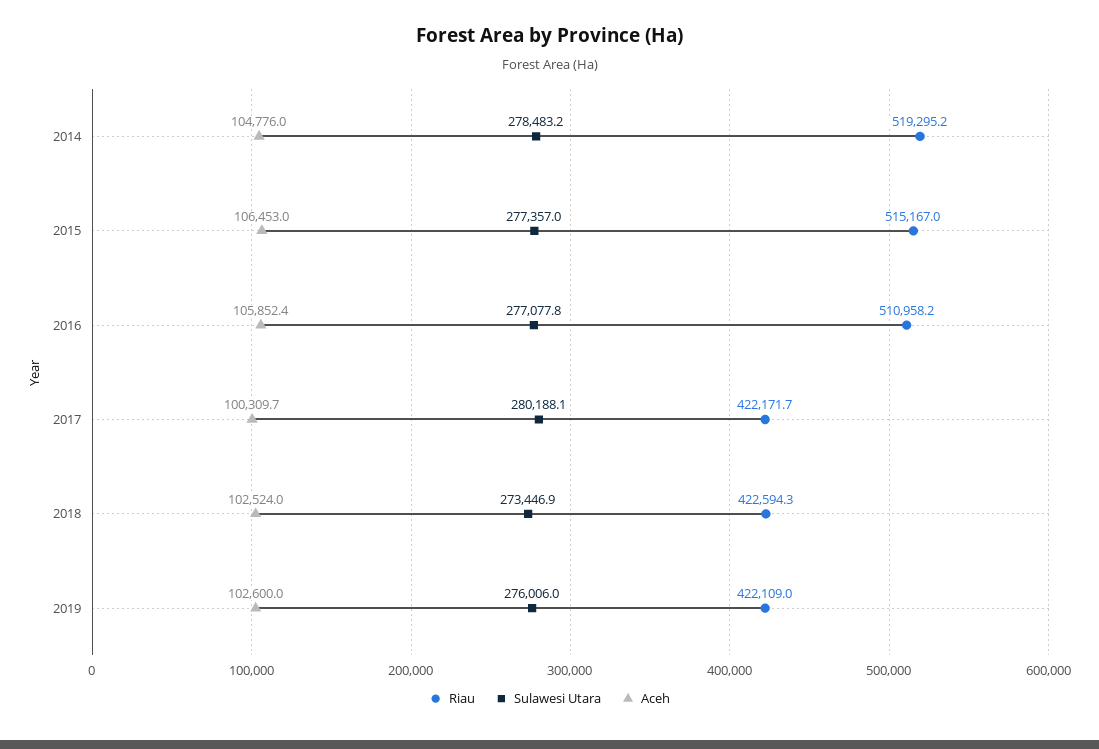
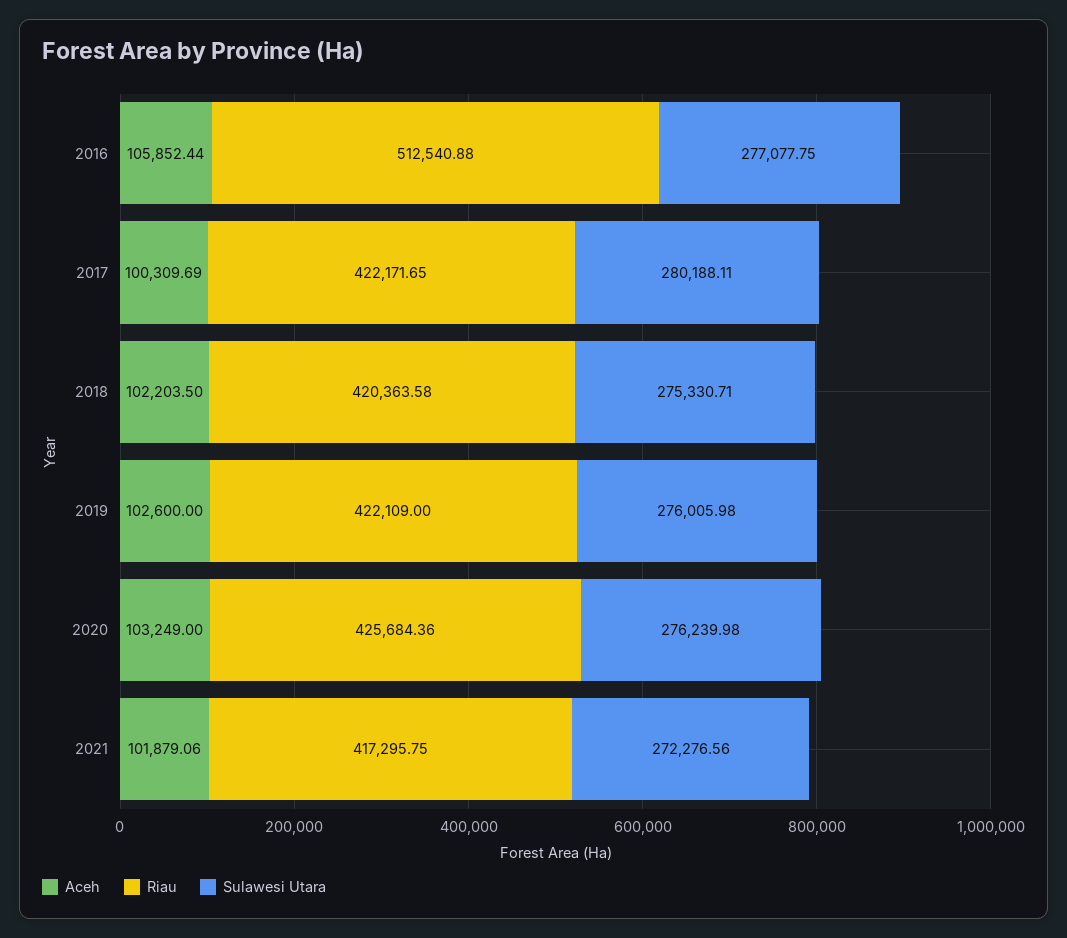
Riau, 2014: 519295.2 -> none
Sulawesi Utara, 2014: 278483.2 -> none
Aceh, 2014: 104776 -> none
Riau, 2015: 515167 -> none
Sulawesi Utara, 2015: 277357 -> none
Aceh, 2015: 106453 -> none
Riau, 2016: 510958.2 -> 512540.88
Riau, 2018: 422594.3 -> 420363.58
Sulawesi Utara, 2018: 273446.9 -> 275330.71
Aceh, 2018: 102524 -> 102203.5
Aceh, 2020: none -> 103249
Riau, 2020: none -> 425684.36
Sulawesi Utara, 2020: none -> 276239.98
Aceh, 2021: none -> 101879.06
Riau, 2021: none -> 417295.75
Sulawesi Utara, 2021: none -> 272276.56

